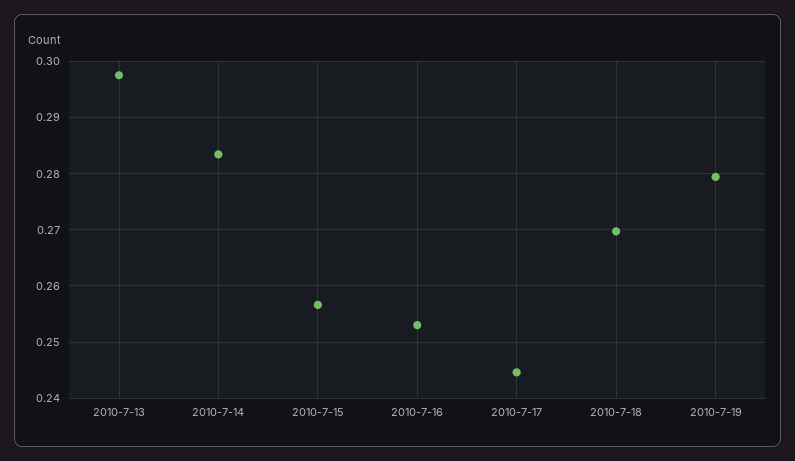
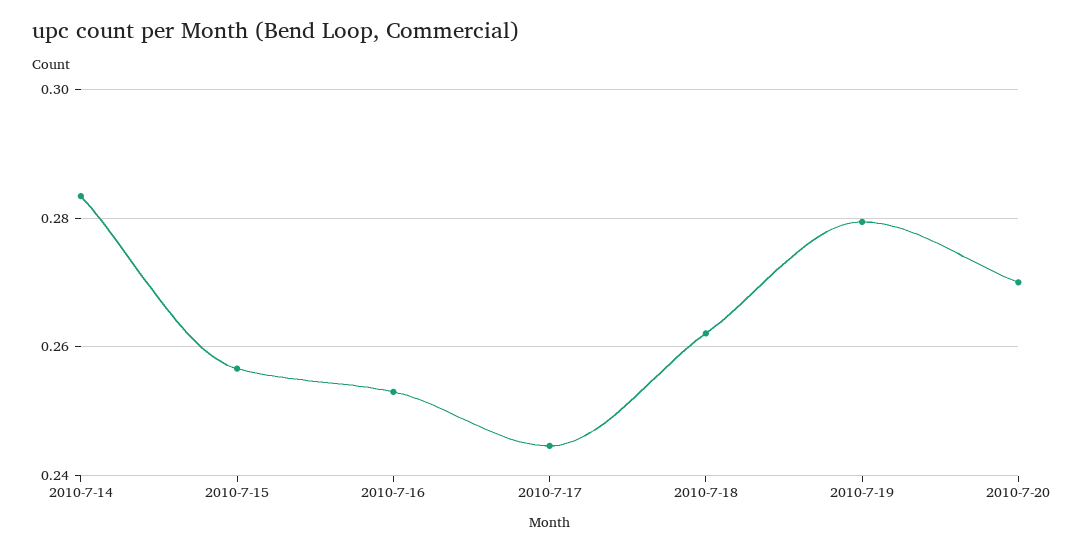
2010-7-13: 0.298 -> none
2010-7-18: 0.27 -> 0.262
2010-7-20: none -> 0.27

